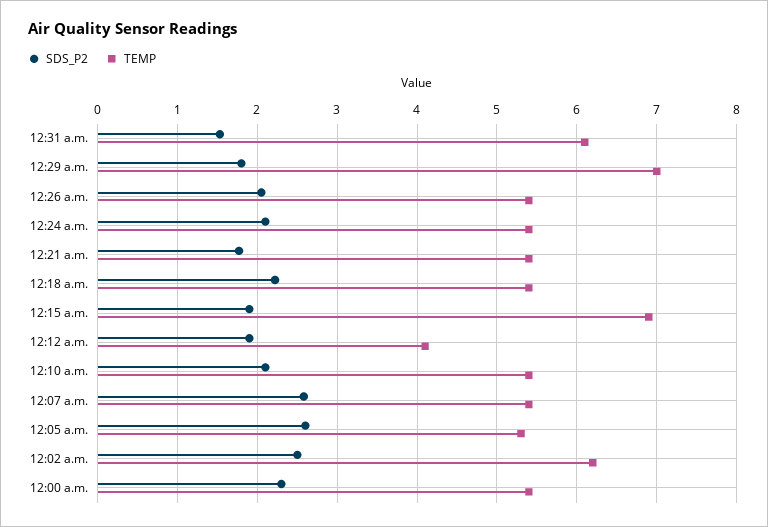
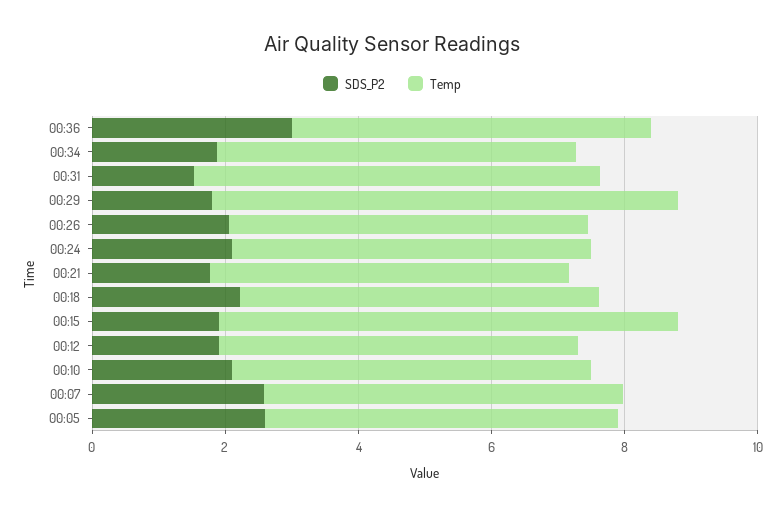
TEMP, 12:12 a.m.: 4.1 -> 5.5
SDS_P2, 12:02 a.m.: 2.5 -> none
TEMP, 12:02 a.m.: 6.2 -> none
SDS_P2, 12:00 a.m.: 2.3 -> none
TEMP, 12:00 a.m.: 5.4 -> none
SDS_P2, 00:36: none -> 3
TEMP, 00:36: none -> 5.5
SDS_P2, 00:34: none -> 2
TEMP, 00:34: none -> 5.5

